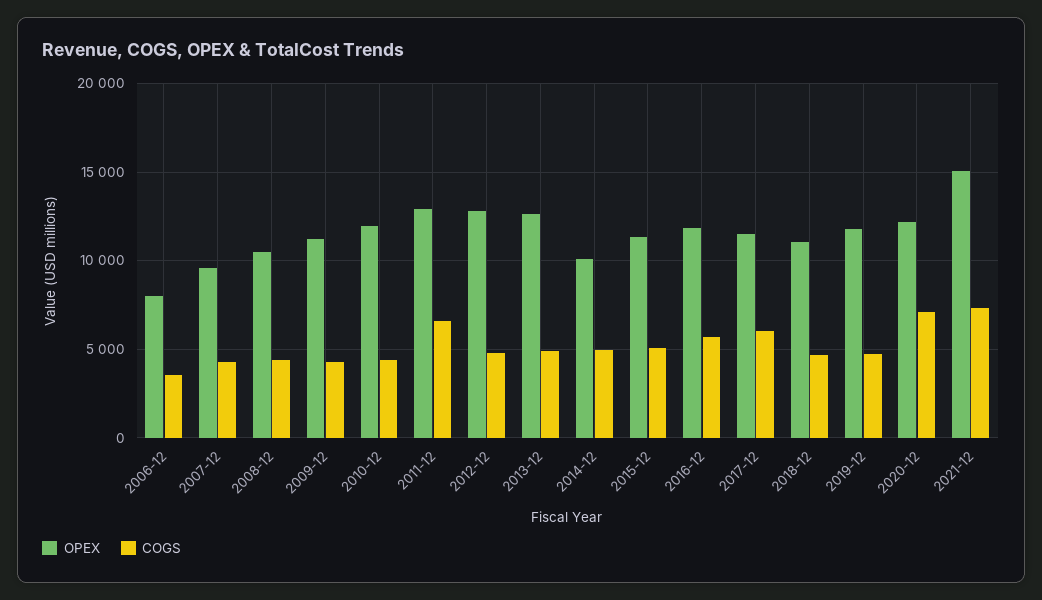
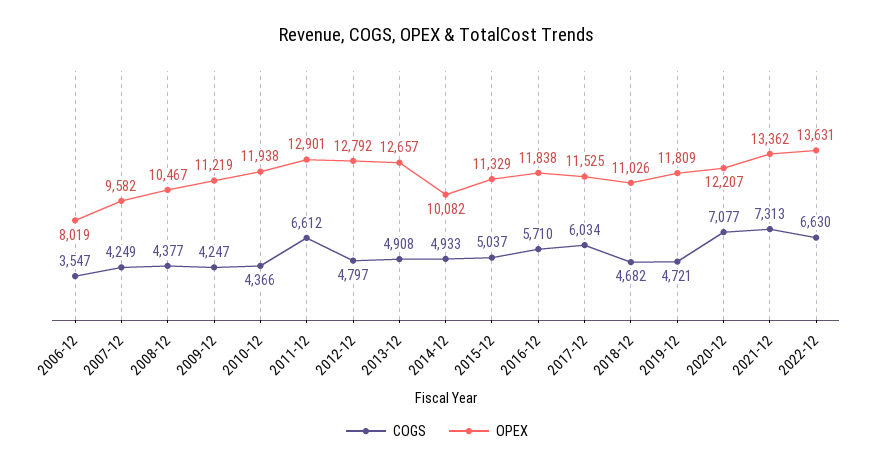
OPEX, 2021-12: 15000 -> 13362
COGS, 2022-12: none -> 6630
OPEX, 2022-12: none -> 13631

